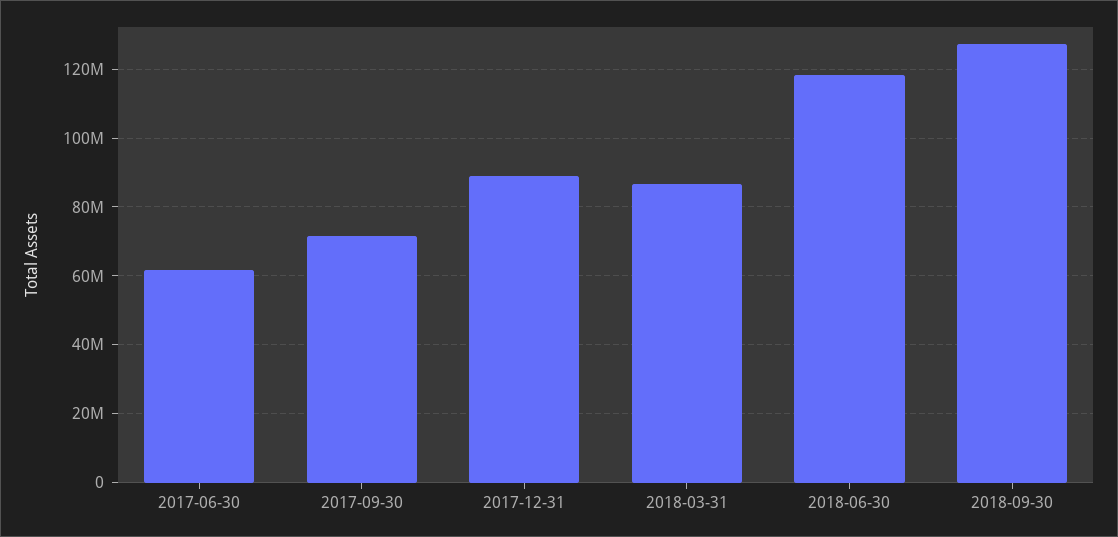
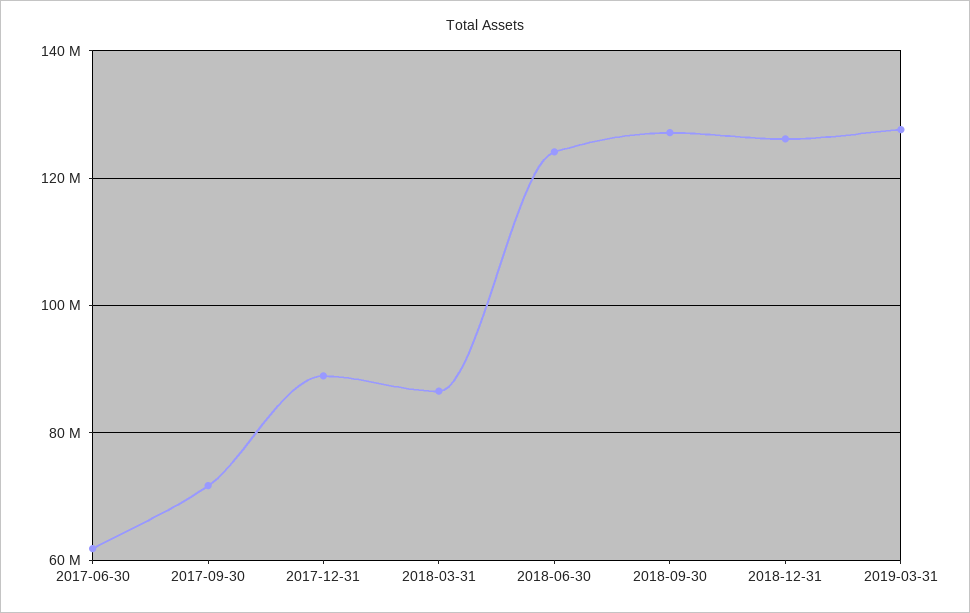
2018-06-30: 118000000 -> 124000000
2018-12-31: none -> 126000000
2019-03-31: none -> 128000000

